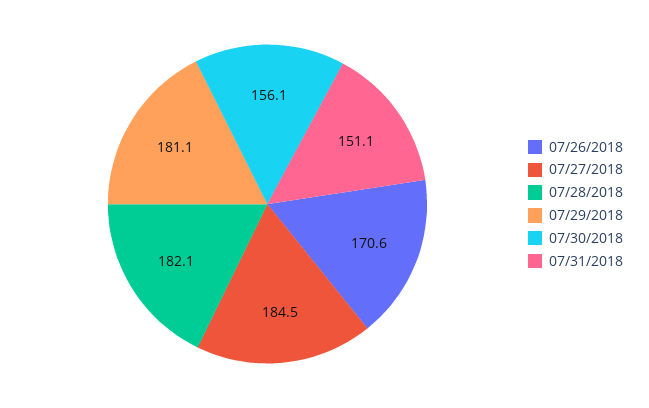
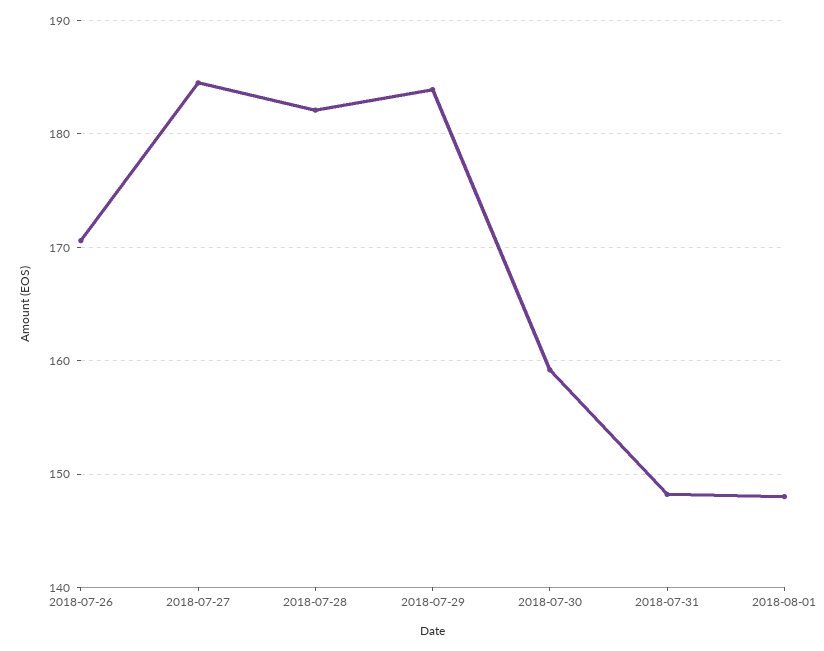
07/29/2018: 181.1 -> 184
07/30/2018: 156.1 -> 159
07/31/2018: 151.1 -> 148
2018-08-01: none -> 148

